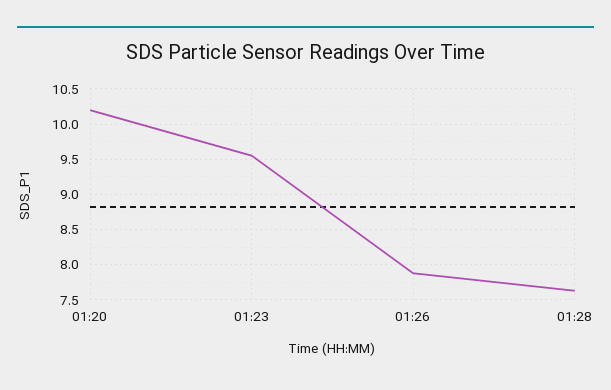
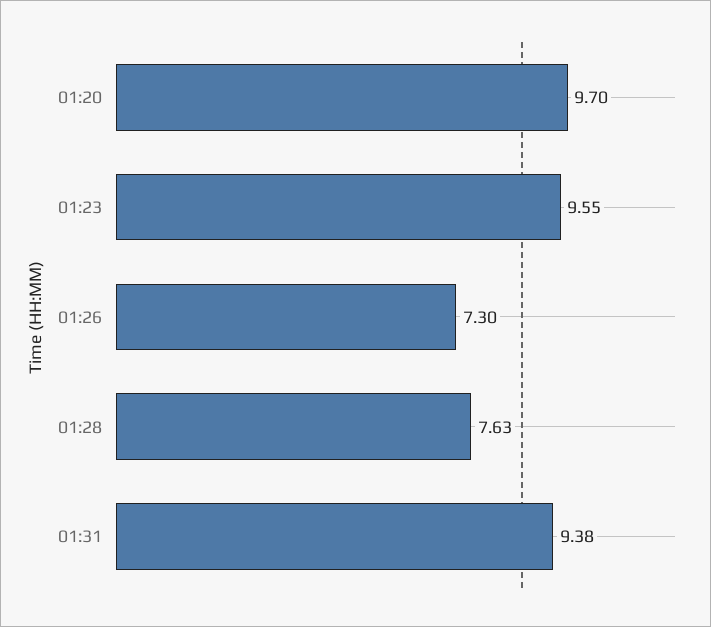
01:20: 10.2 -> 9.7
01:26: 7.9 -> 7.3
01:31: none -> 9.38

